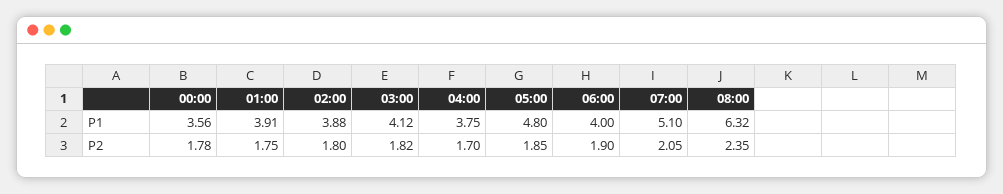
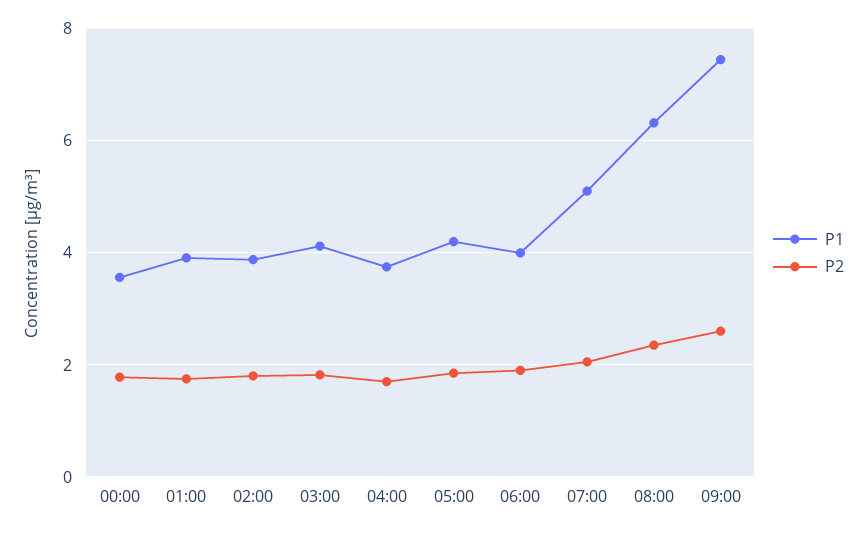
P1, 05:00: 4.8 -> 4.2
P1, 09:00: none -> 7.4
P2, 09:00: none -> 2.6

